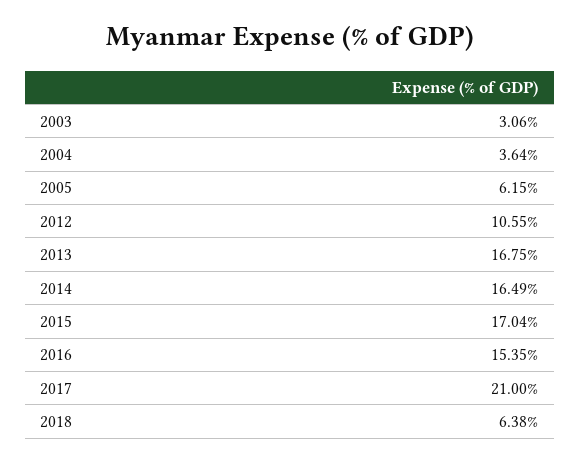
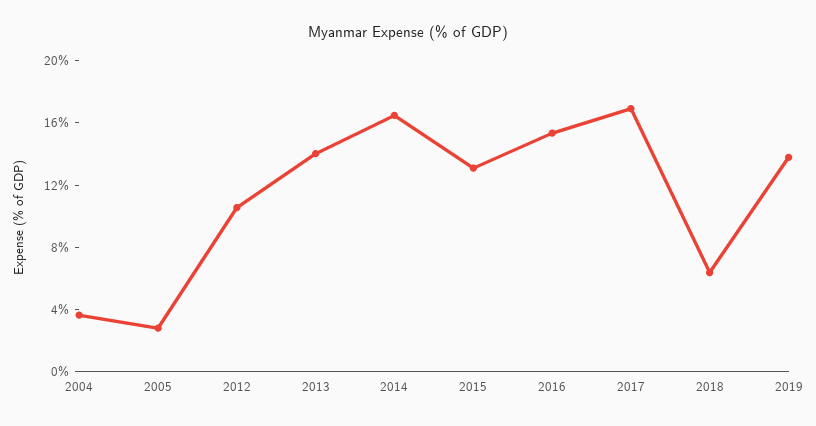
2003: 3.06 -> none
2005: 6.15 -> 3
2013: 16.75 -> 14
2015: 17.04 -> 13
2017: 21 -> 17
2019: none -> 14

